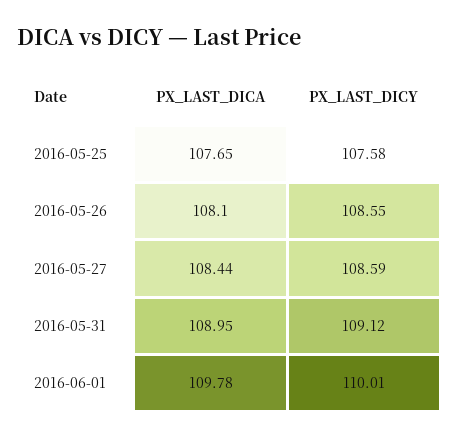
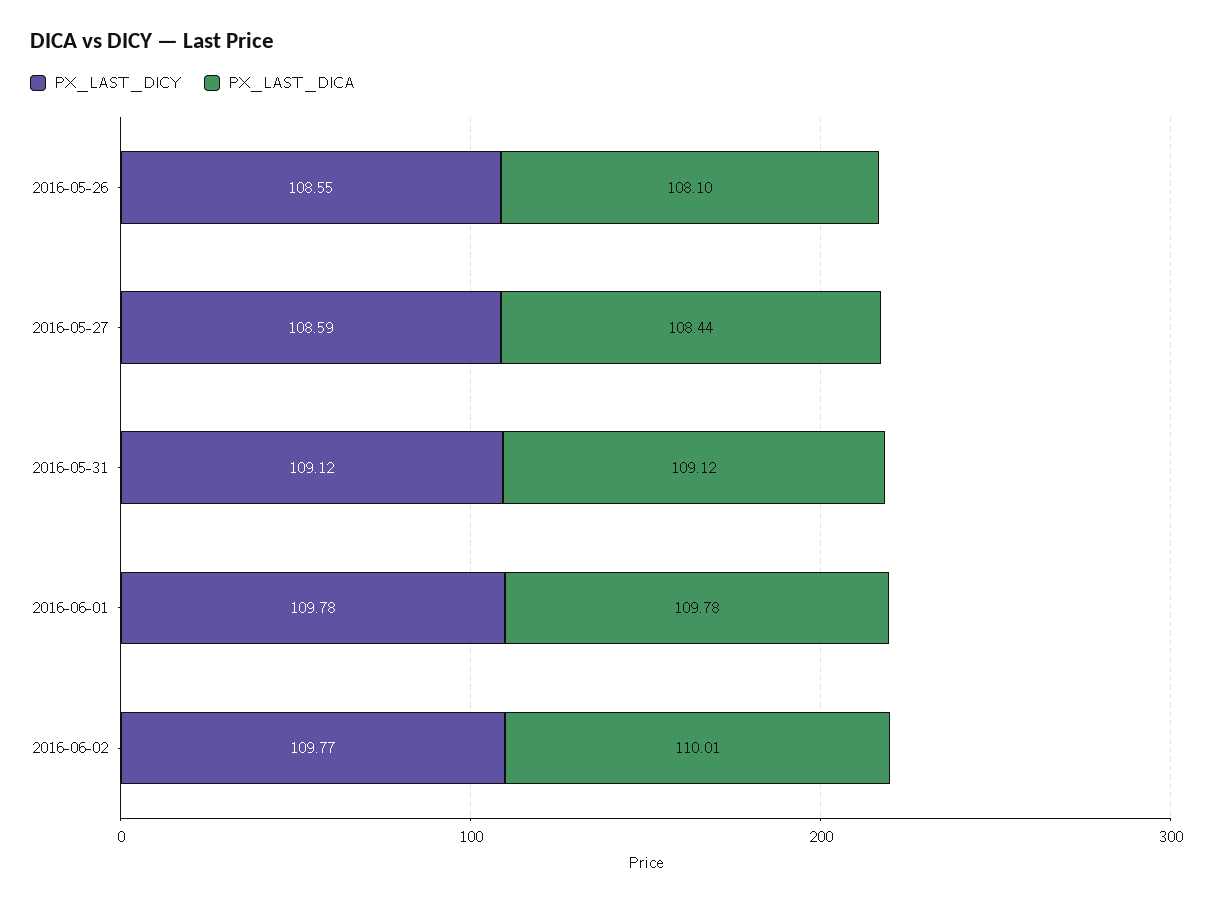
PX_LAST_DICA, 2016-05-25: 107.65 -> none
PX_LAST_DICY, 2016-05-25: 107.58 -> none
PX_LAST_DICA, 2016-05-31: 108.95 -> 109.12
PX_LAST_DICY, 2016-06-01: 110.01 -> 109.78
PX_LAST_DICY, 2016-06-02: none -> 109.77
PX_LAST_DICA, 2016-06-02: none -> 110.01

